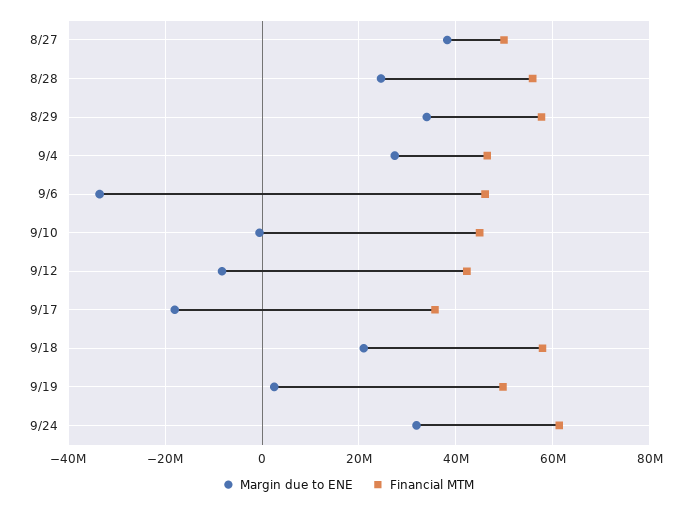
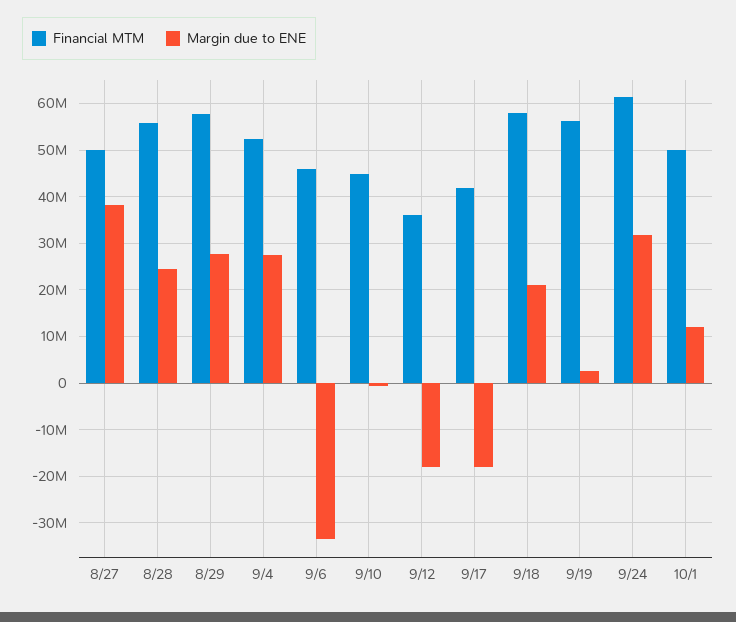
Margin due to ENE, 8/29: 34000000 -> 28000000
Financial MTM, 9/4: 46000000 -> 52000000
Margin due to ENE, 9/12: -8000000 -> -18000000
Financial MTM, 9/12: 42000000 -> 36000000
Financial MTM, 9/17: 36000000 -> 42000000
Financial MTM, 9/19: 50000000 -> 56000000
Financial MTM, 10/1: none -> 50000000
Margin due to ENE, 10/1: none -> 12000000

